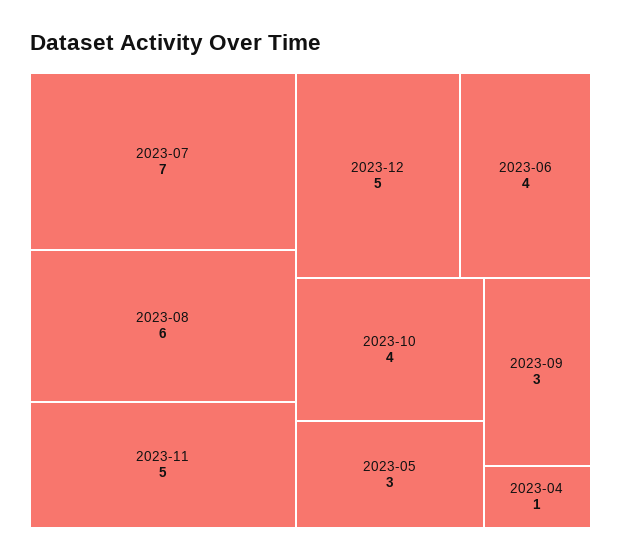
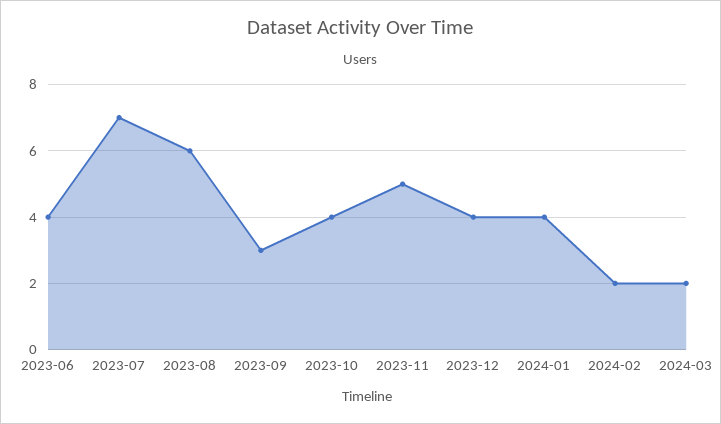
2023-12: 5 -> 4
2023-05: 3 -> none
2023-04: 1 -> none
2024-01: none -> 4
2024-02: none -> 2
2024-03: none -> 2

